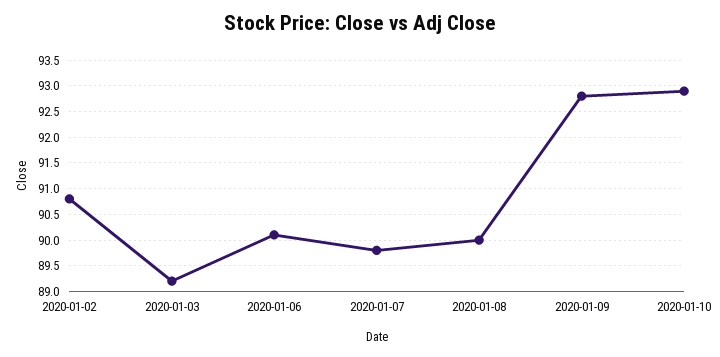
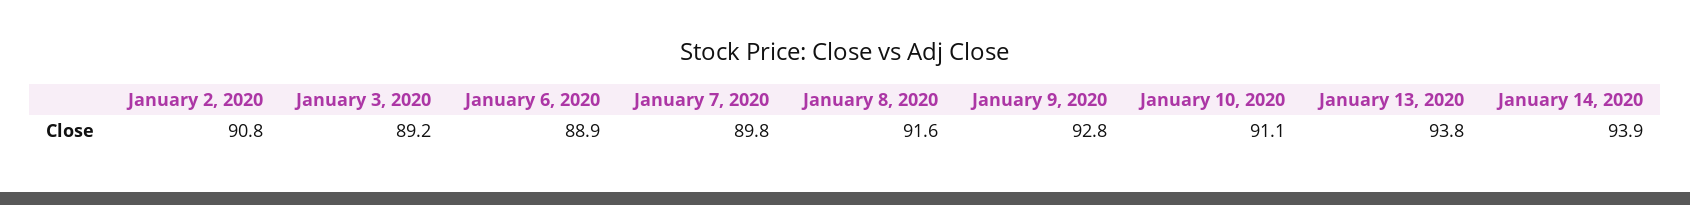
2020-01-06: 90 -> 88.9
2020-01-08: 90 -> 91.6
2020-01-10: 93 -> 91.1
January 13, 2020: none -> 93.8
January 14, 2020: none -> 93.9

